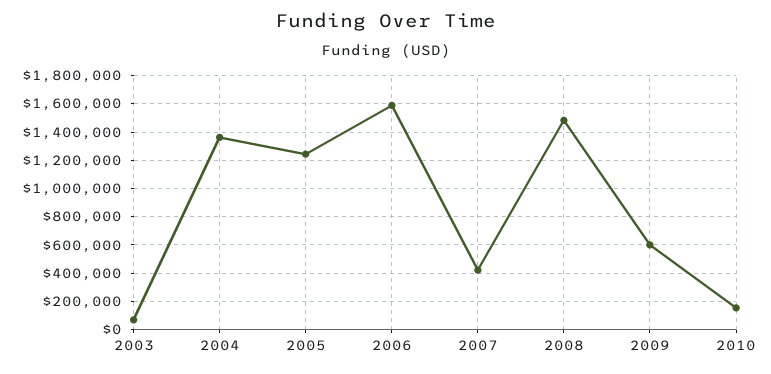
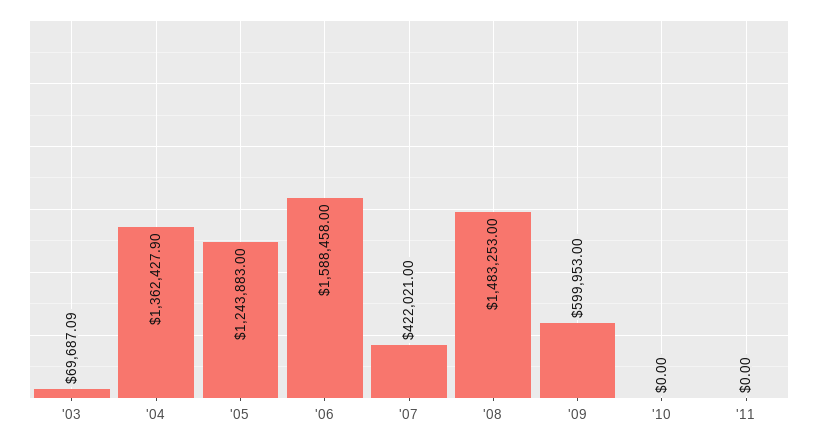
2010: 150000 -> 0
'11: none -> 0

